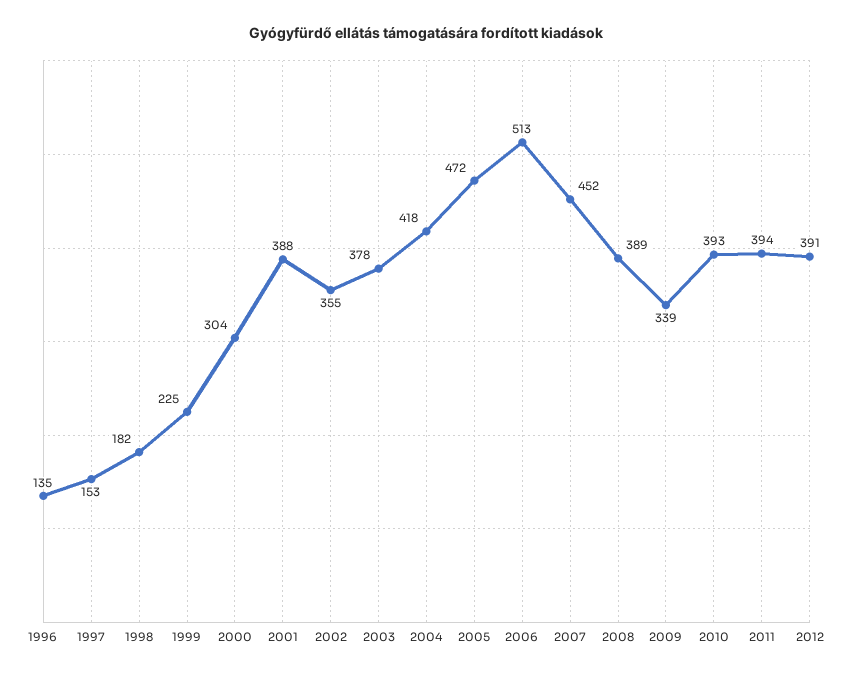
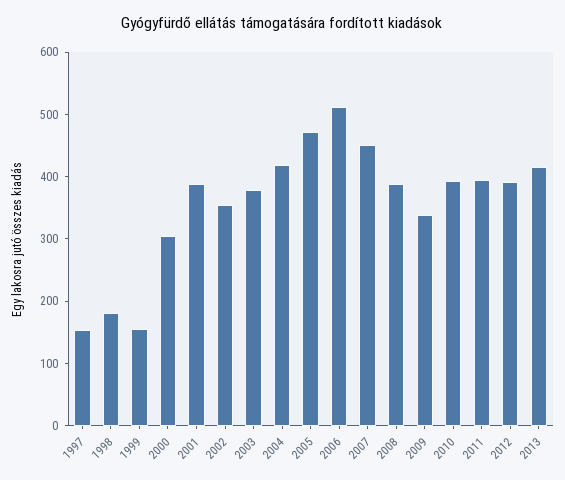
1996: 135 -> none
1999: 225 -> 160
2013: none -> 420

